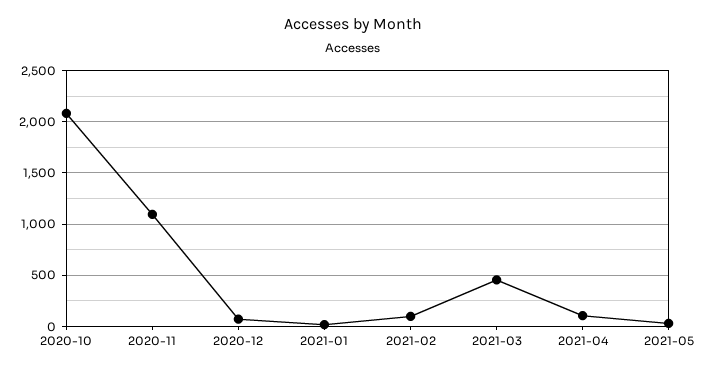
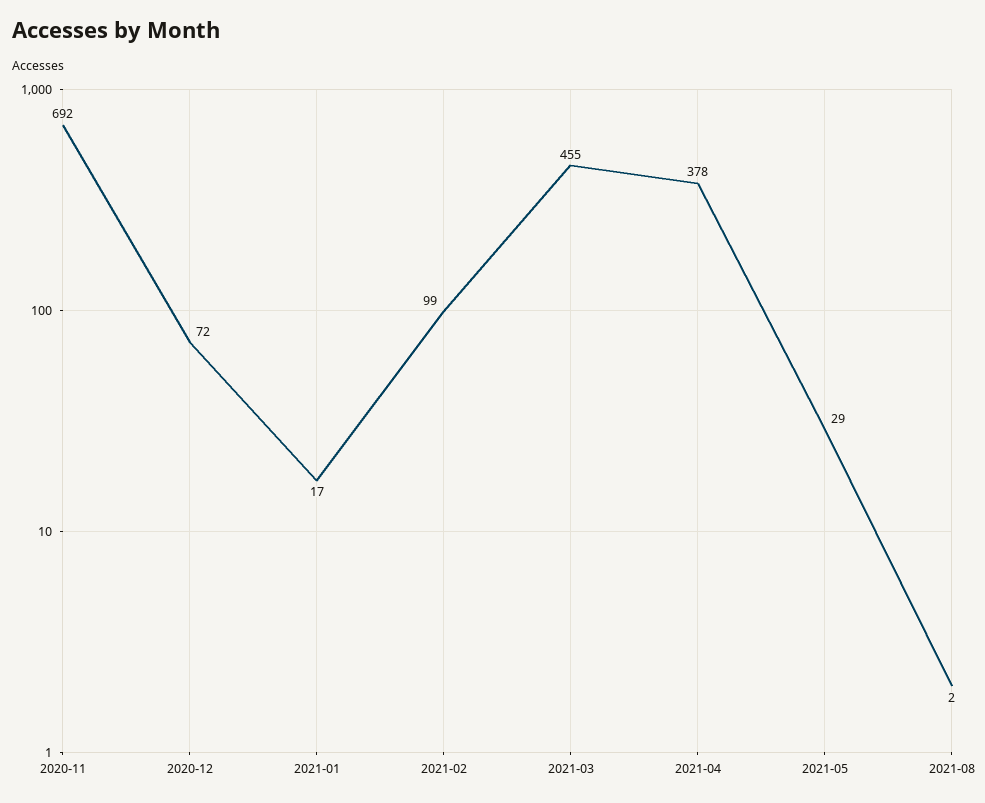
2020-10: 2100 -> none
2020-11: 1100 -> 692
2021-04: 100 -> 378
2021-08: none -> 2

